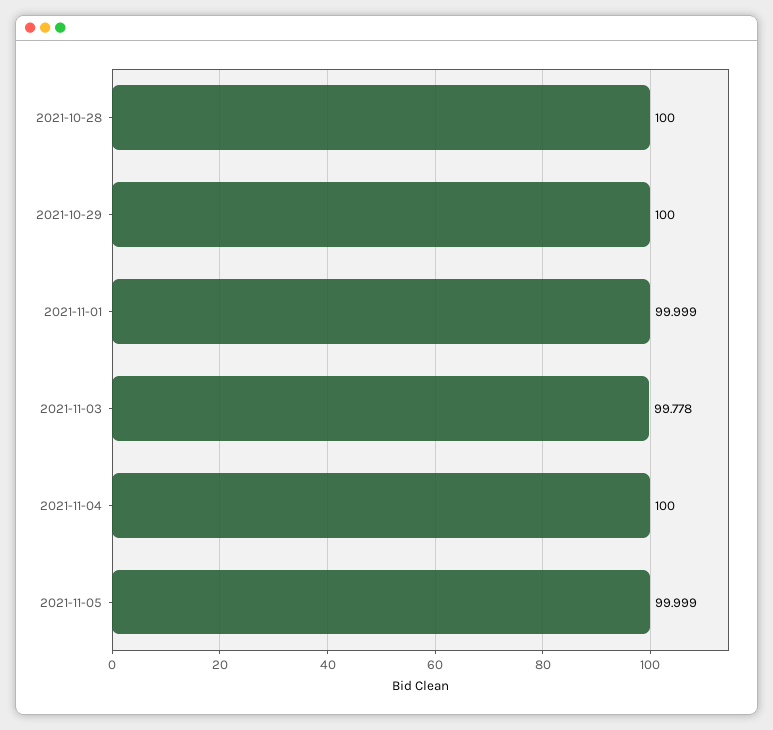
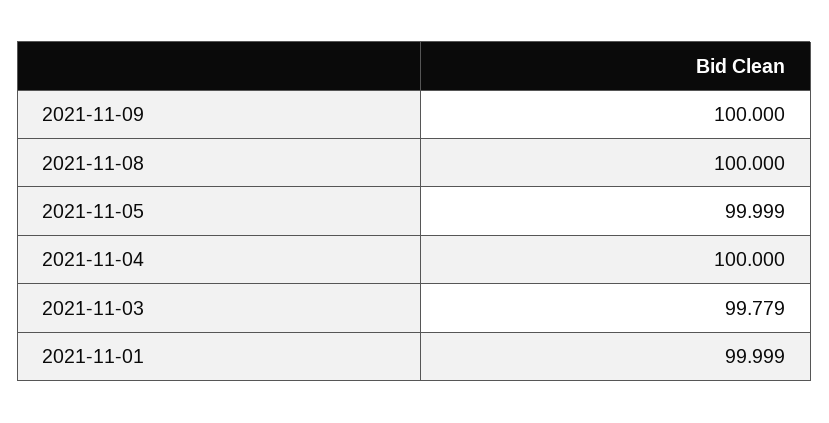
2021-10-28: 100 -> none
2021-10-29: 100 -> none
2021-11-03: 99.778 -> 99.779
2021-11-09: none -> 100
2021-11-08: none -> 100

